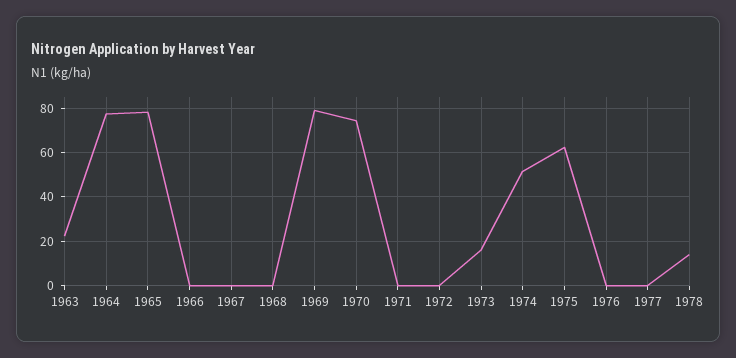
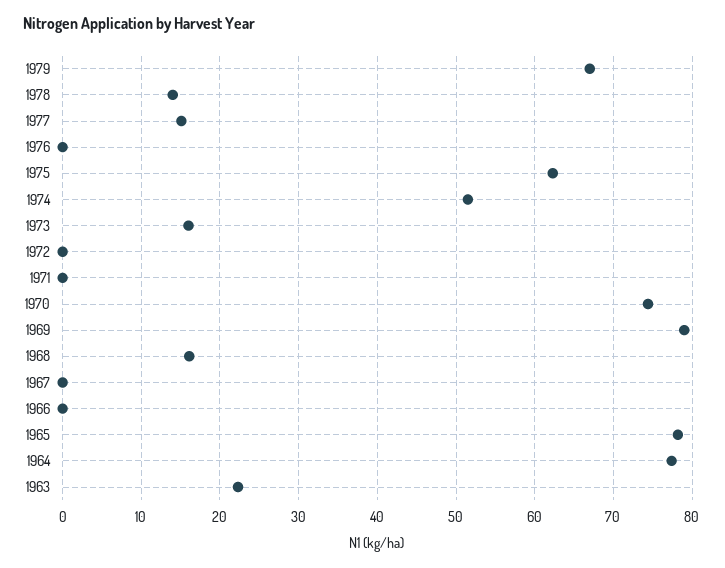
1968: 0 -> 16
1977: 0 -> 15
1979: none -> 67

